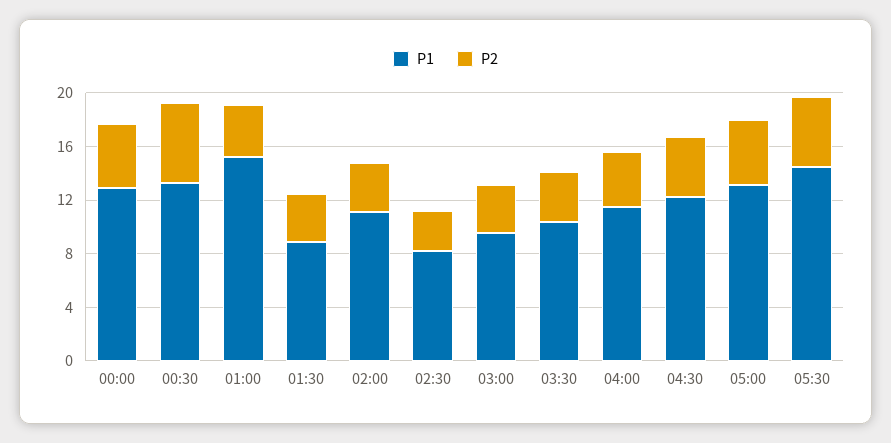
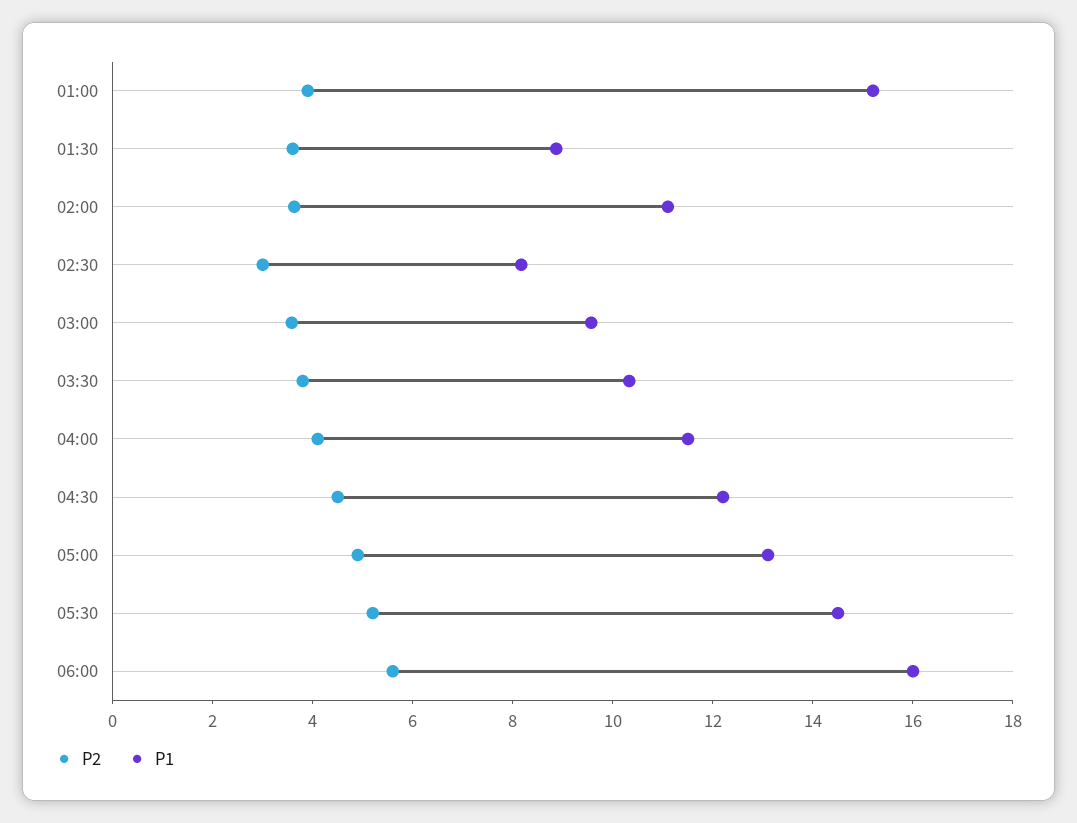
P1, 00:00: 13 -> none
P2, 00:00: 5 -> none
P1, 00:30: 13 -> none
P2, 00:30: 6 -> none
P2, 06:00: none -> 5.5
P1, 06:00: none -> 16

